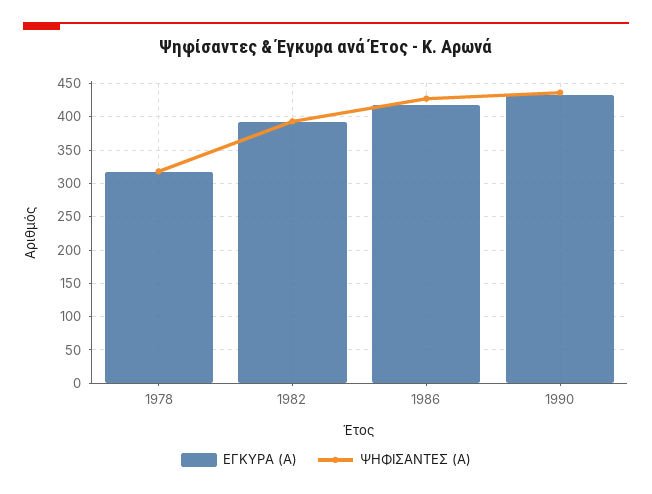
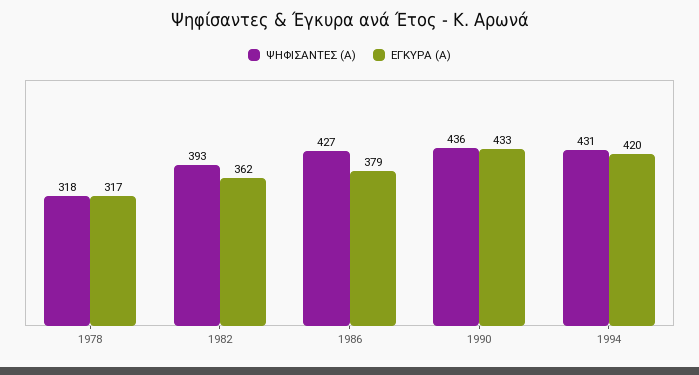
ΕΓΚΥΡΑ (Α), 1982: 390 -> 362
ΕΓΚΥΡΑ (Α), 1986: 420 -> 379
ΨΗΦΙΣΑΝΤΕΣ (Α), 1994: none -> 431
ΕΓΚΥΡΑ (Α), 1994: none -> 420

